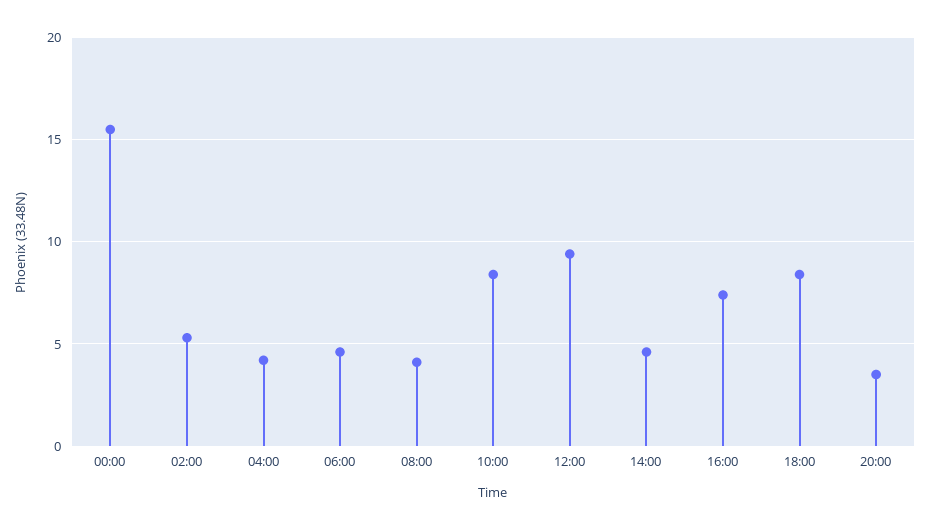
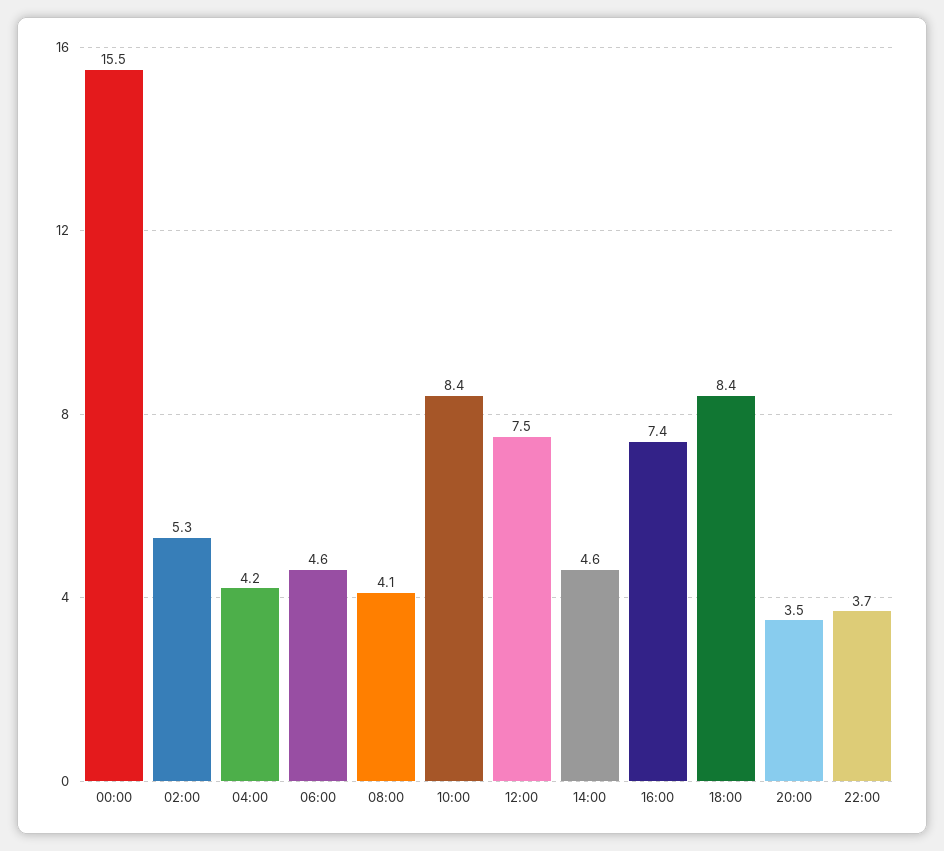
12:00: 9.5 -> 7.5
22:00: none -> 3.7

